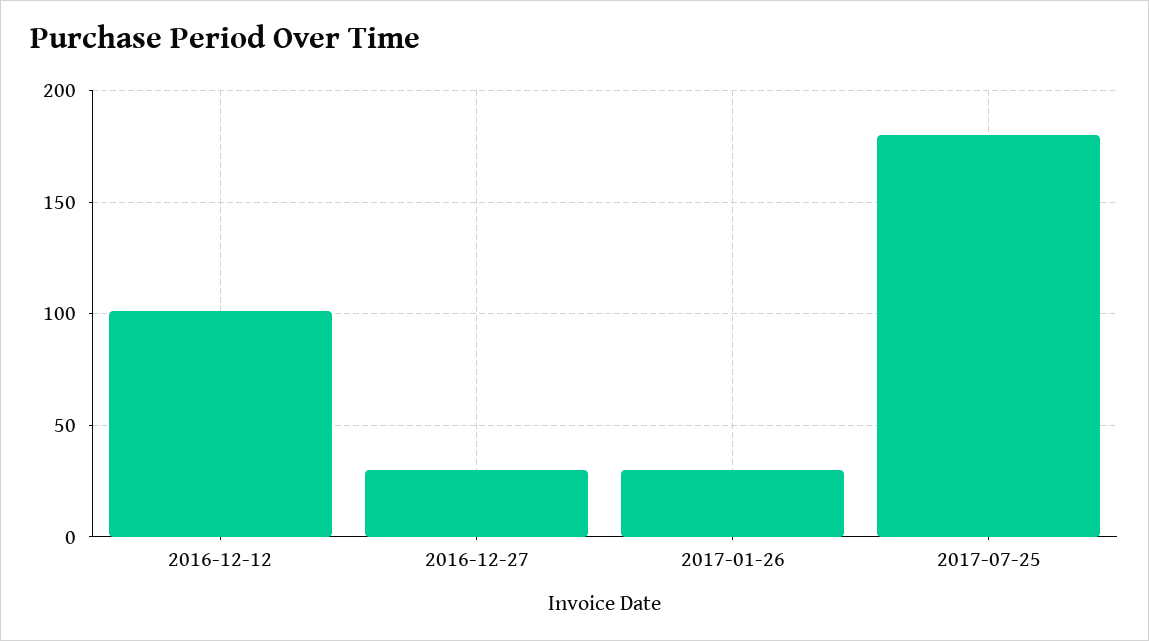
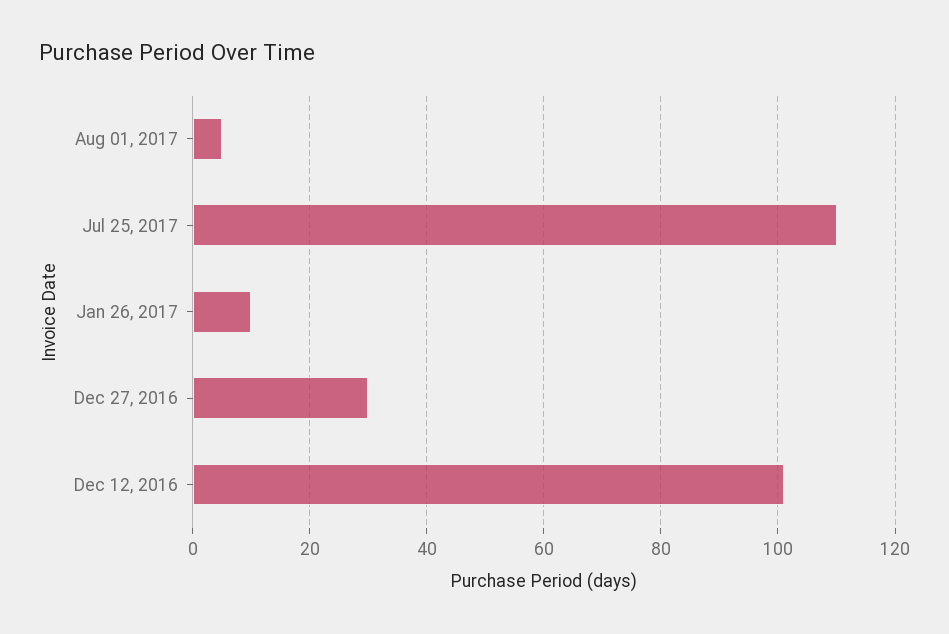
2017-01-26: 30 -> 10
2017-07-25: 180 -> 110
Aug 01, 2017: none -> 5

